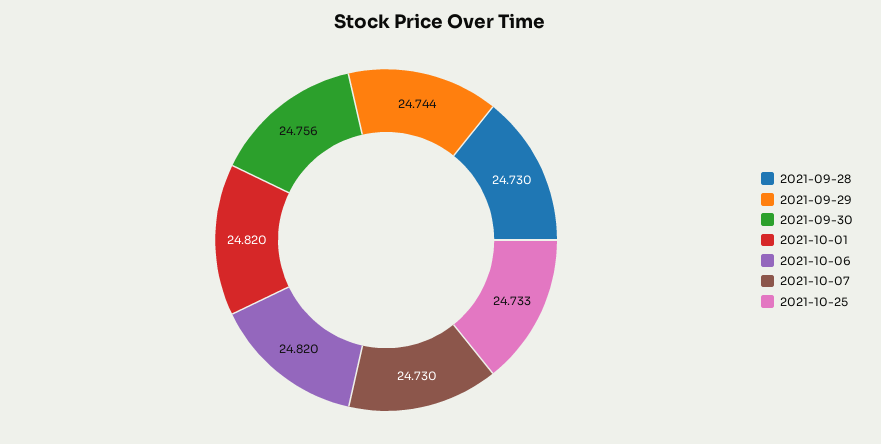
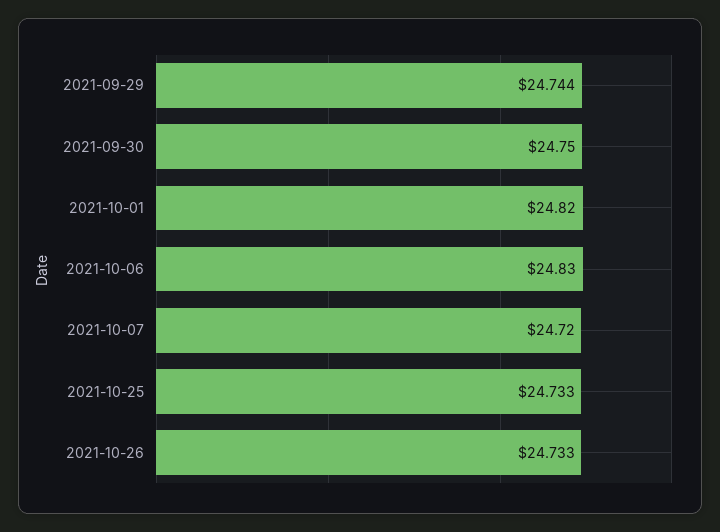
2021-09-28: 24.73 -> none
2021-09-30: 24.756 -> 24.75
2021-10-06: 24.82 -> 24.83
2021-10-07: 24.73 -> 24.72
2021-10-26: none -> 24.733

